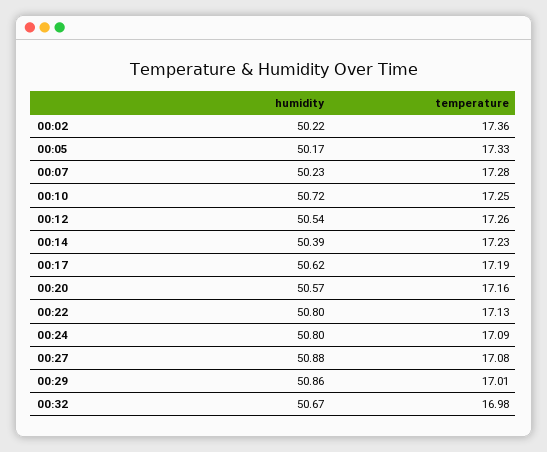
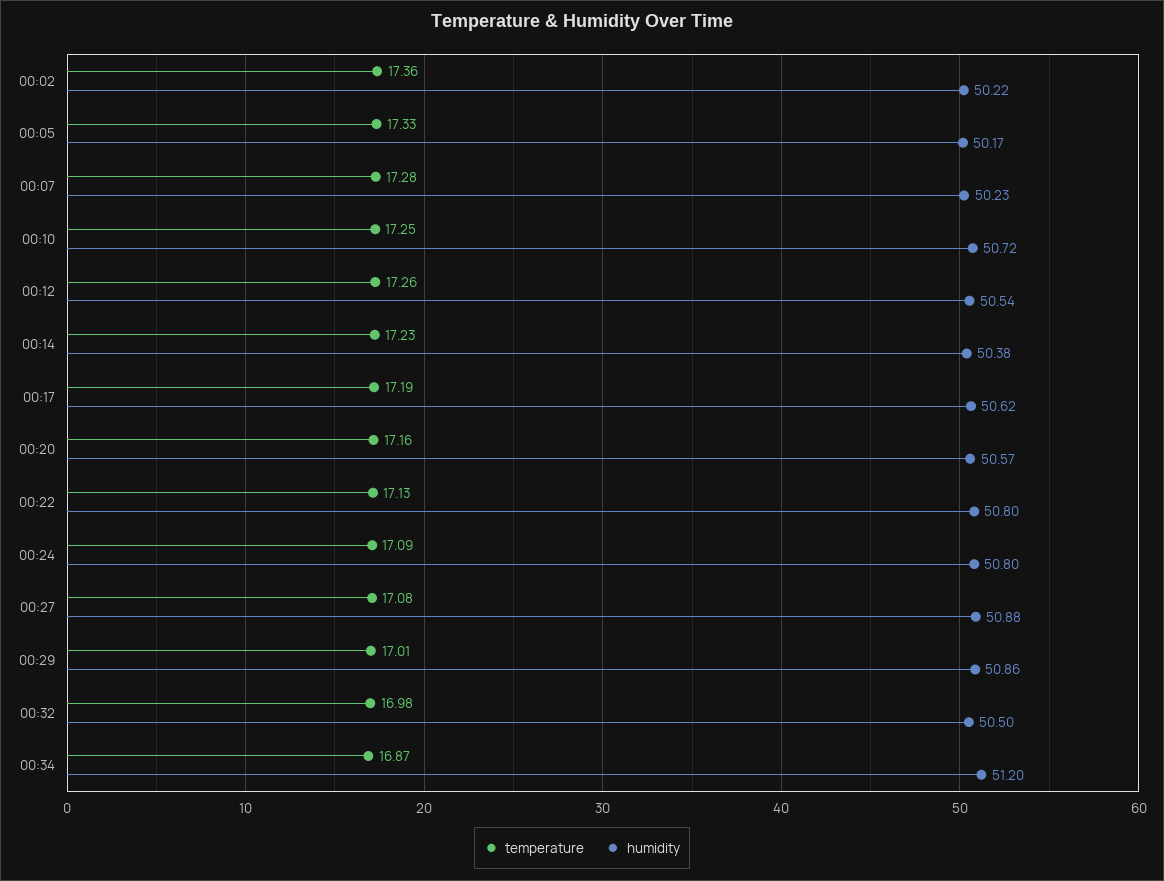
humidity, 00:14: 50.39 -> 50.38
humidity, 00:32: 50.67 -> 50.5
temperature, 00:34: none -> 16.87
humidity, 00:34: none -> 51.2

